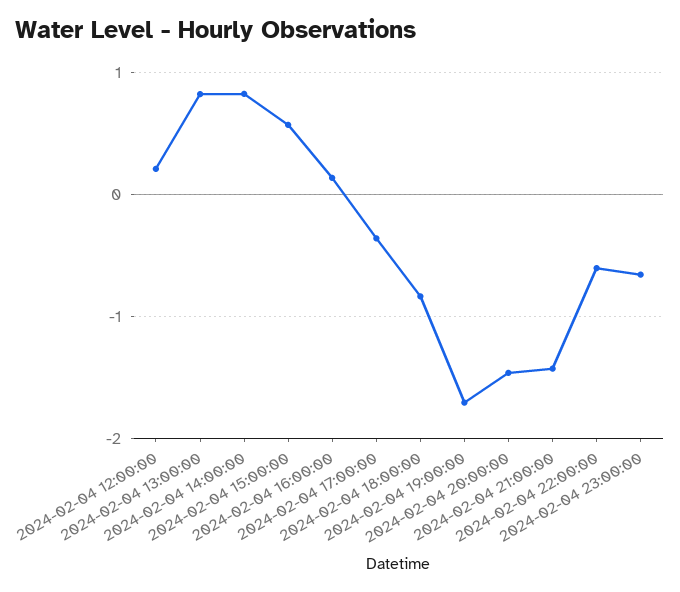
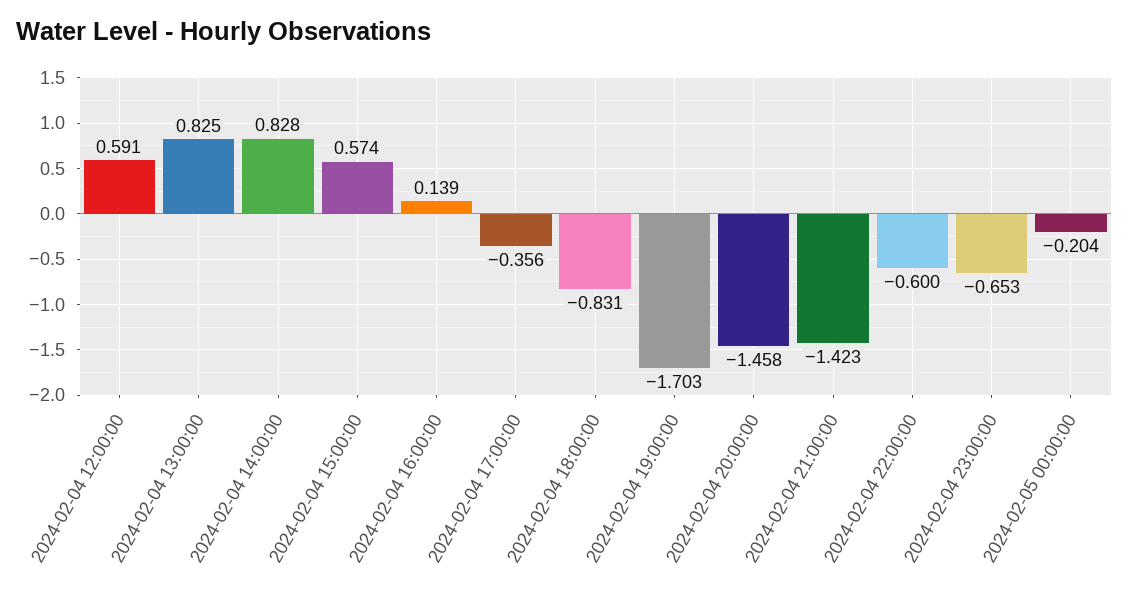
2024-02-04 12:00:00: 0.2 -> 0.591
2024-02-05 00:00:00: none -> -0.204

